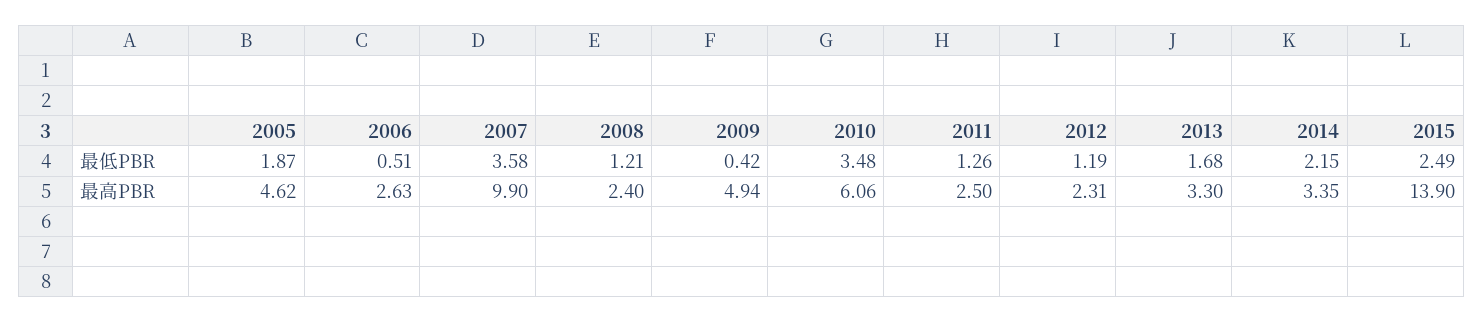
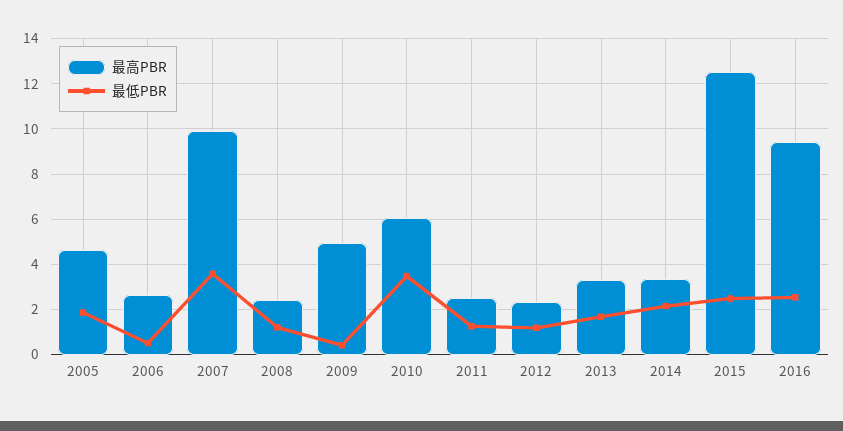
最高PBR, 2015: 13.9 -> 12.5
最高PBR, 2016: none -> 9.5
最低PBR, 2016: none -> 2.5

